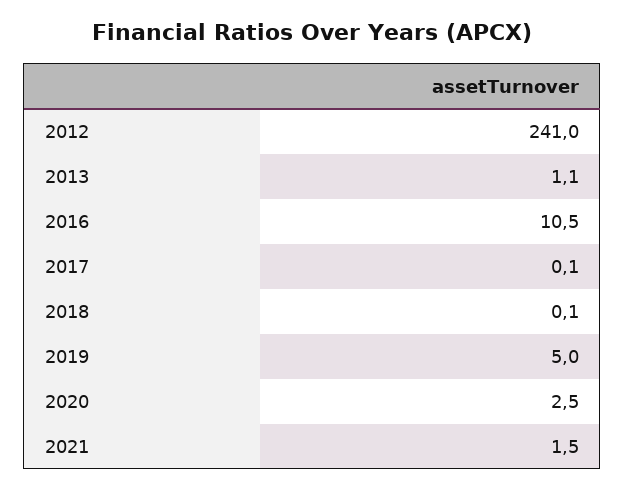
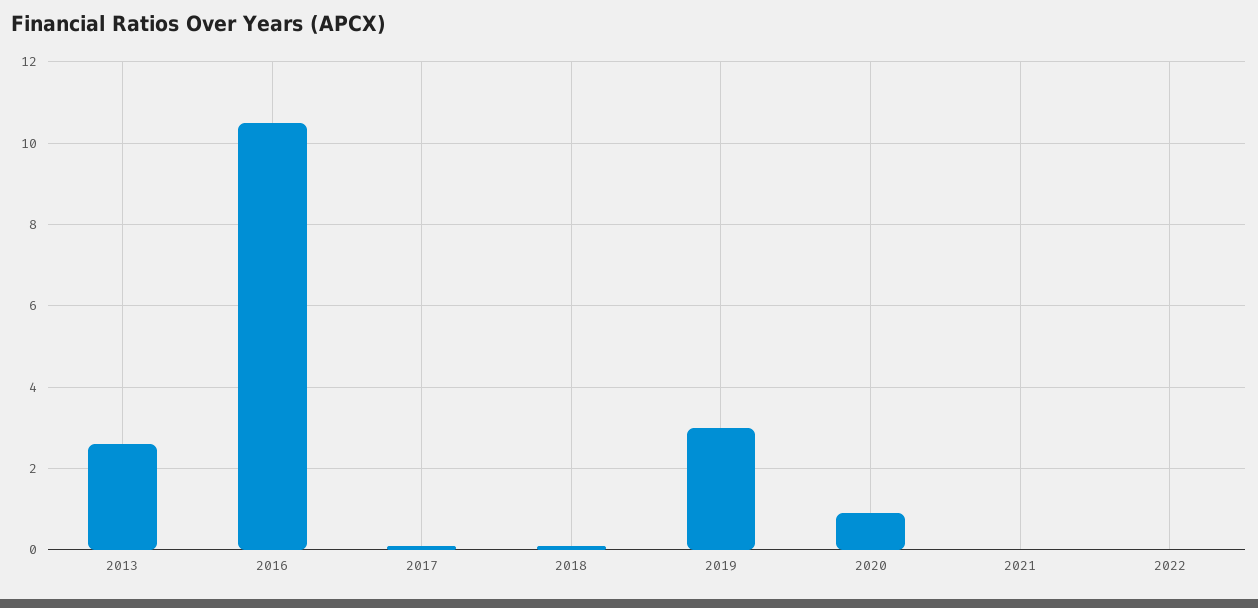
2012: 241 -> none
2013: 1.1 -> 2.5
2019: 5 -> 3
2020: 2.5 -> 1
2021: 1.5 -> 0
2022: none -> 0

